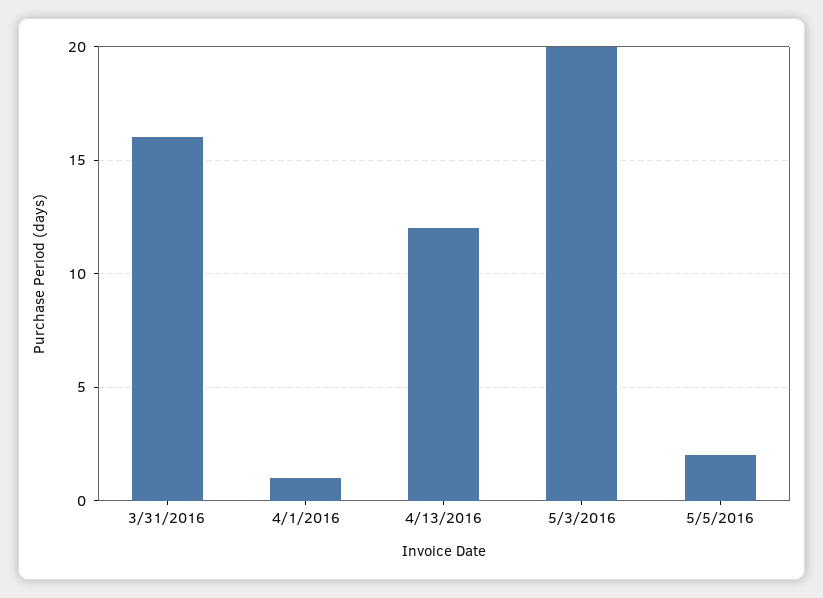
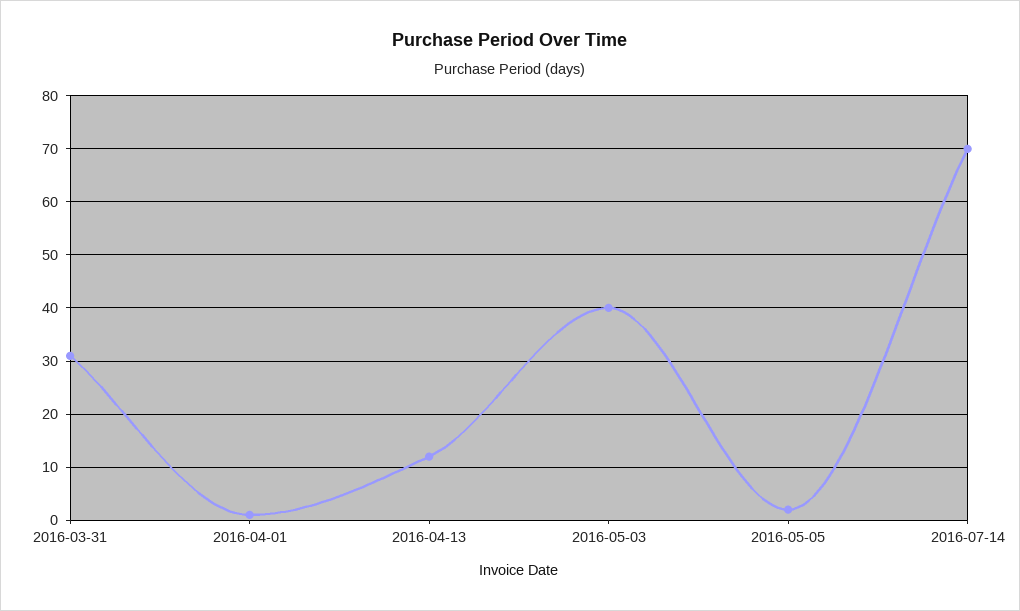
3/31/2016: 16 -> 30
5/3/2016: 20 -> 40
2016-07-14: none -> 70

